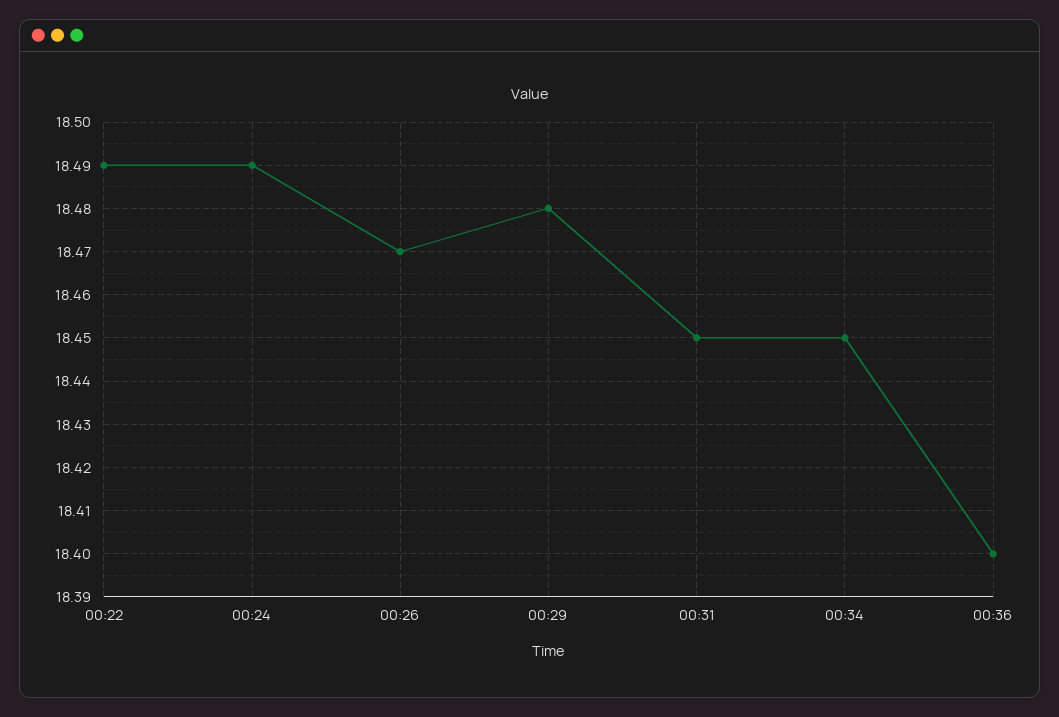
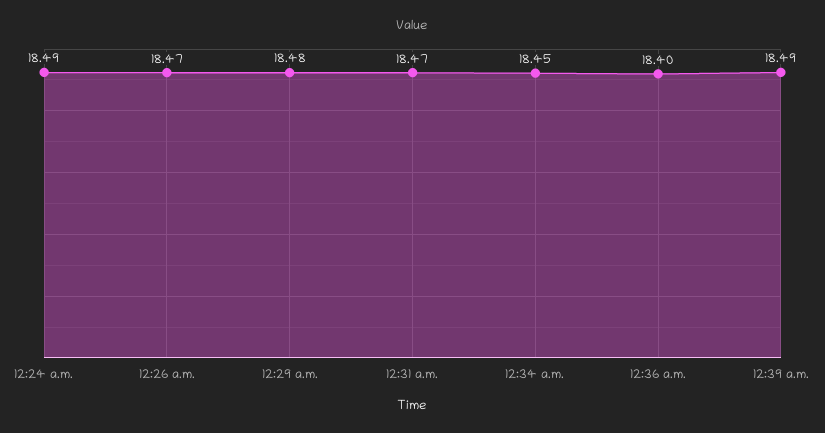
00:22: 18.49 -> none
00:31: 18.45 -> 18.47
12:39 a.m.: none -> 18.49

